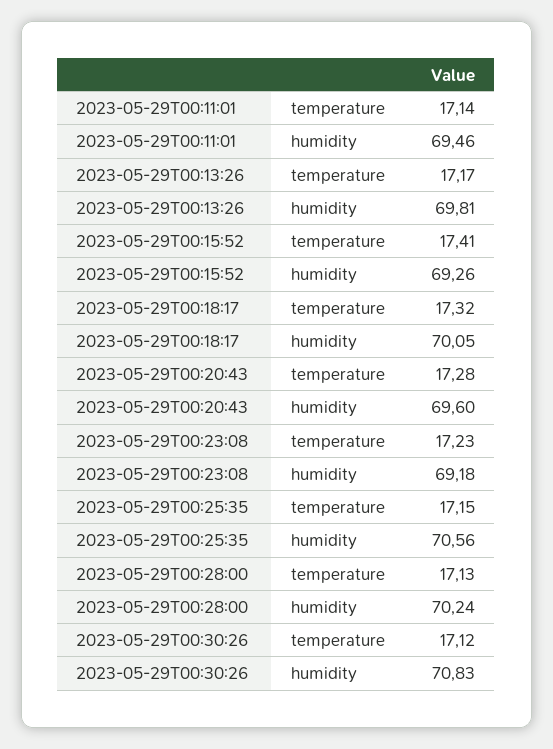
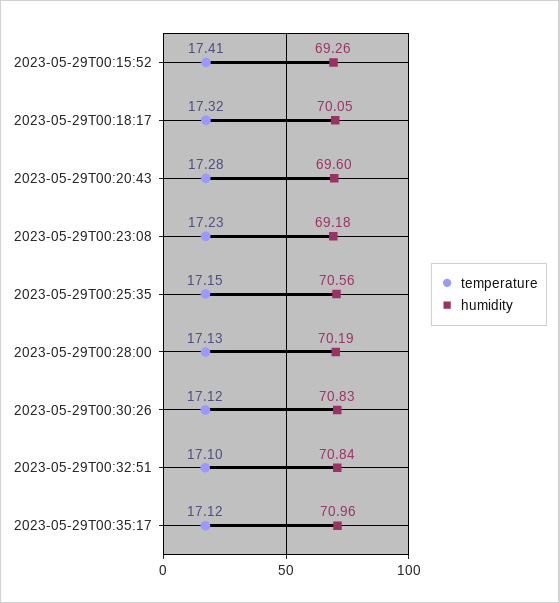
temperature, 2023-05-29T00:11:01: 17.14 -> none
humidity, 2023-05-29T00:11:01: 69.46 -> none
temperature, 2023-05-29T00:13:26: 17.17 -> none
humidity, 2023-05-29T00:13:26: 69.81 -> none
humidity, 2023-05-29T00:28:00: 70.24 -> 70.19
temperature, 2023-05-29T00:32:51: none -> 17.1
humidity, 2023-05-29T00:32:51: none -> 70.84
temperature, 2023-05-29T00:35:17: none -> 17.12
humidity, 2023-05-29T00:35:17: none -> 70.96

